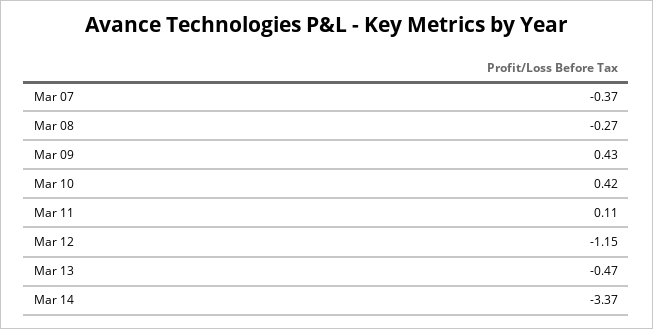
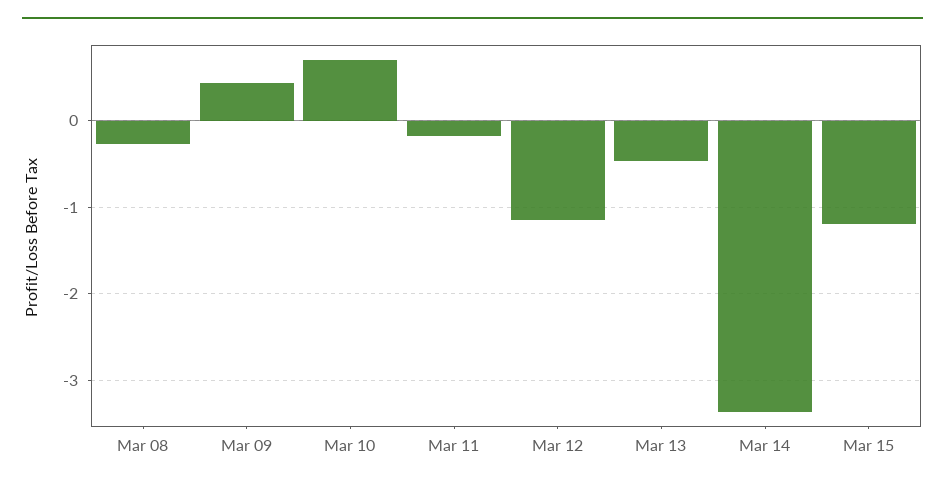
Mar 07: -0.37 -> none
Mar 10: 0.42 -> 0.7
Mar 11: 0.11 -> -0.2
Mar 15: none -> -1.2

